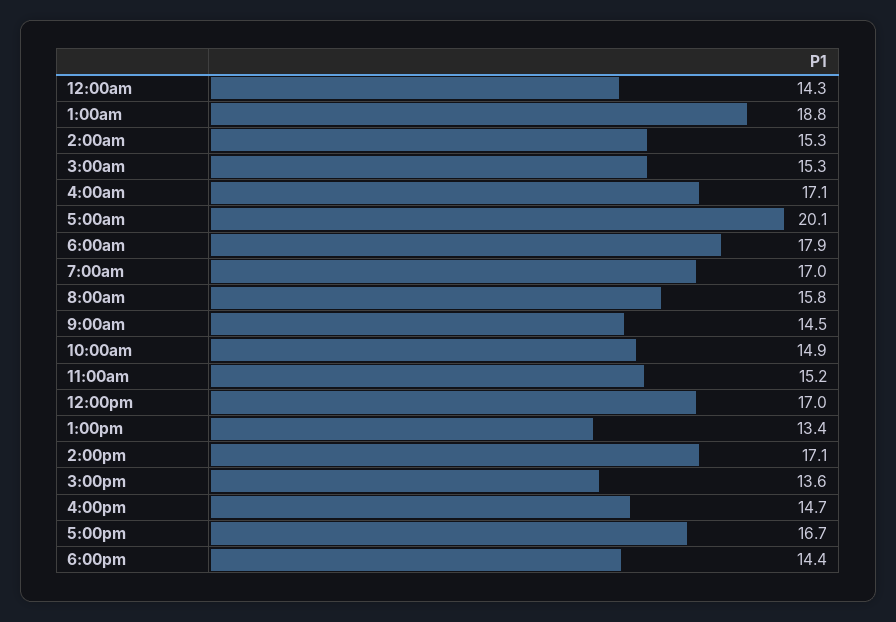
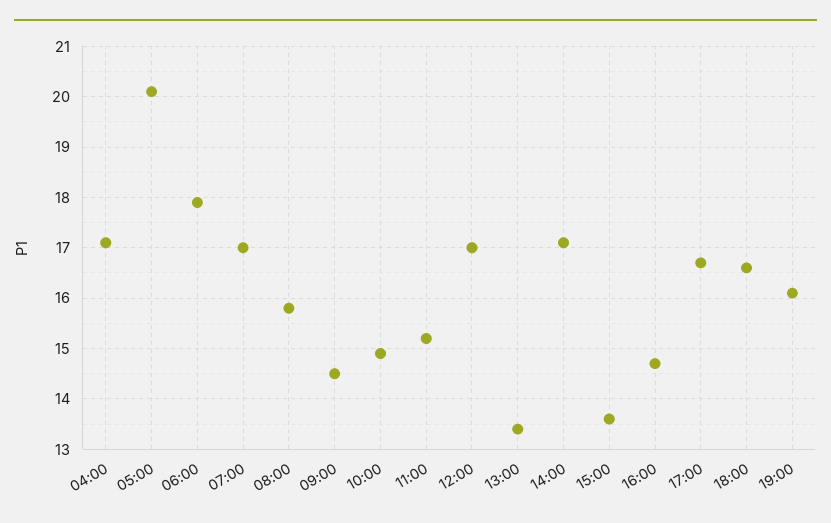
12:00am: 14.3 -> none
1:00am: 18.8 -> none
2:00am: 15.3 -> none
3:00am: 15.3 -> none
6:00pm: 14.4 -> 16.5
19:00: none -> 16

